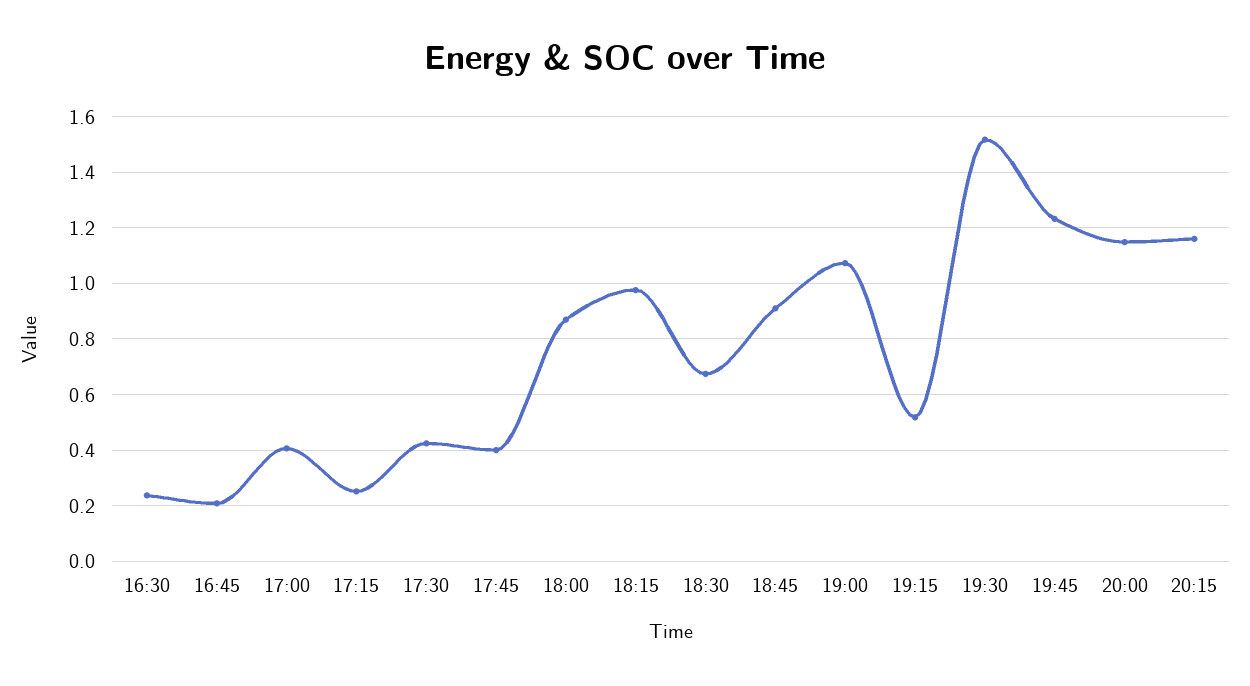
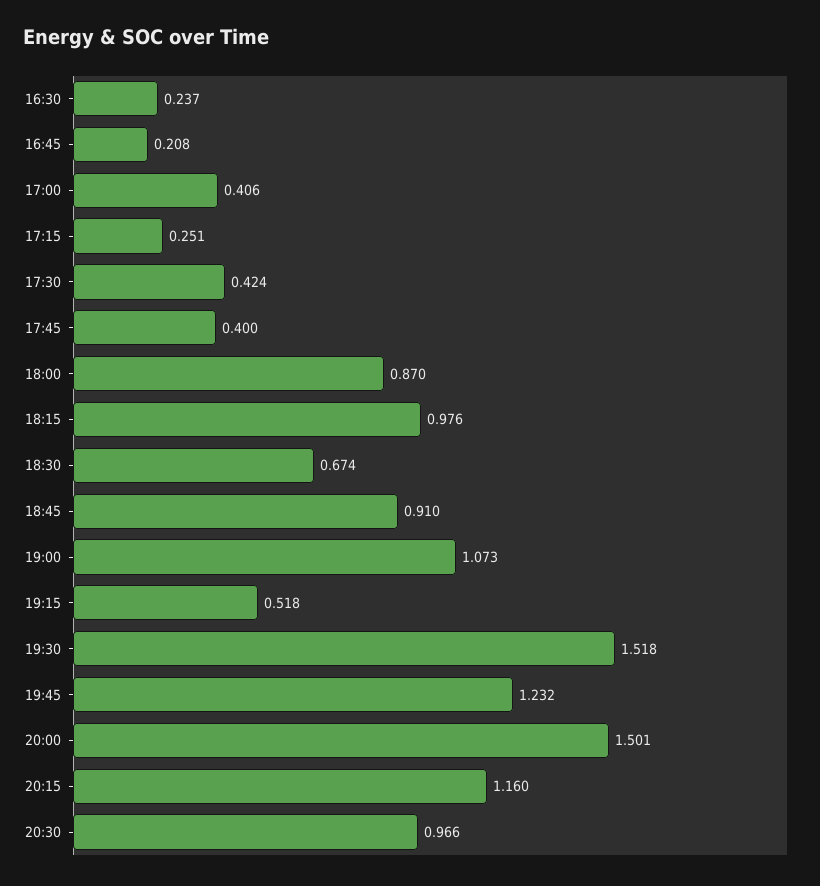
20:00: 1.15 -> 1.501
20:30: none -> 0.966

